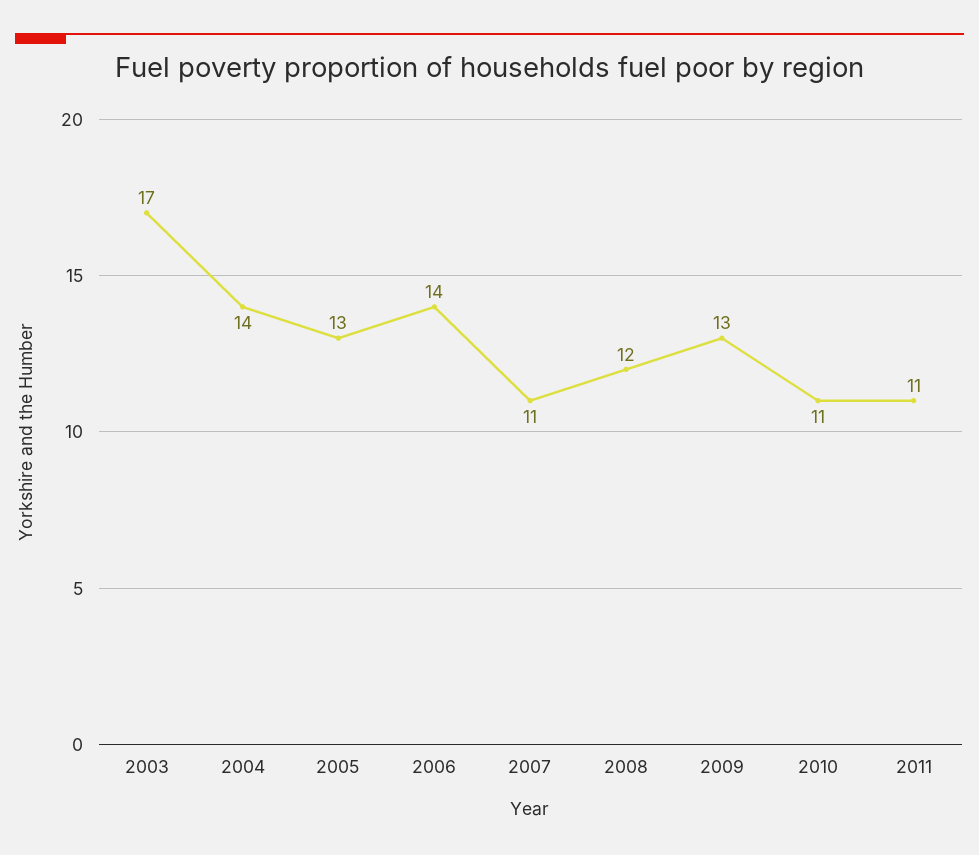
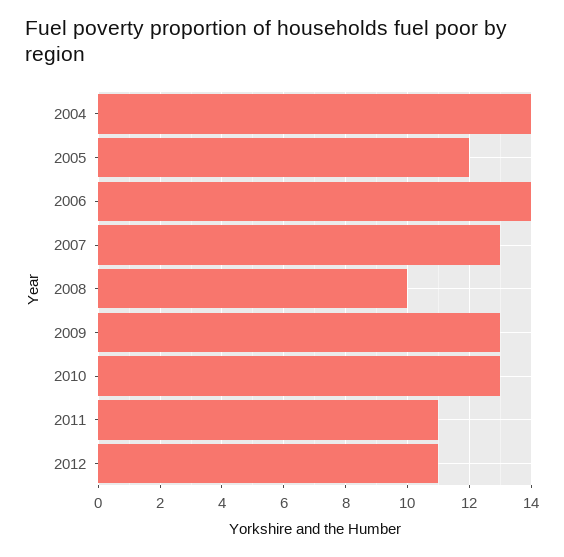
2003: 17 -> none
2005: 13 -> 12
2007: 11 -> 13
2008: 12 -> 10
2010: 11 -> 13
2012: none -> 11

